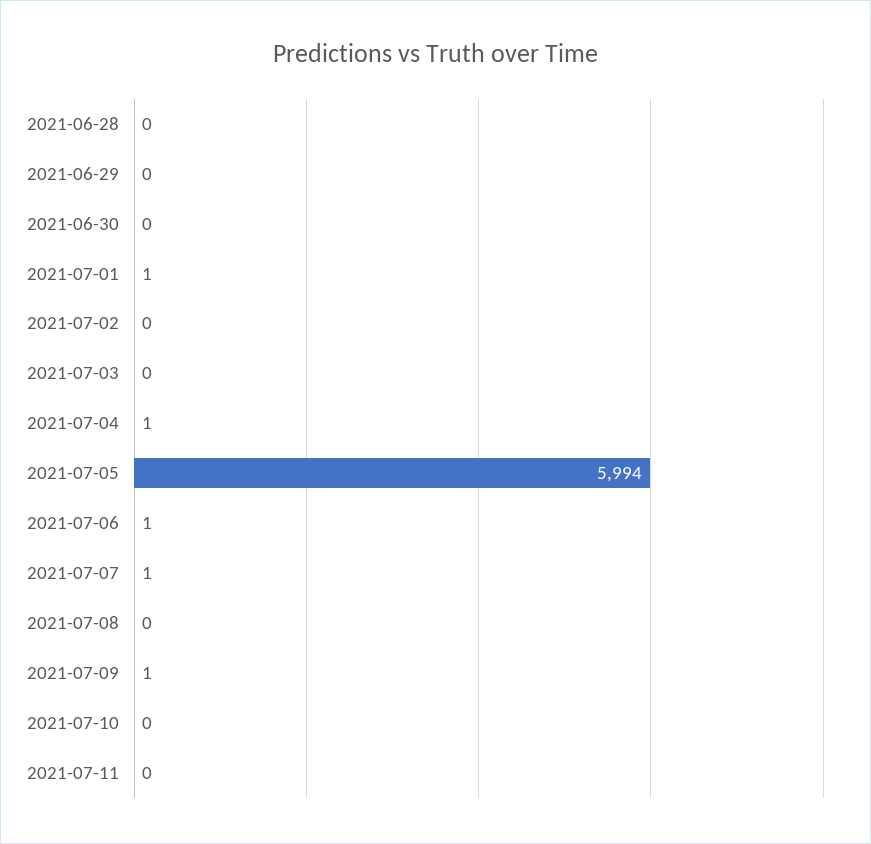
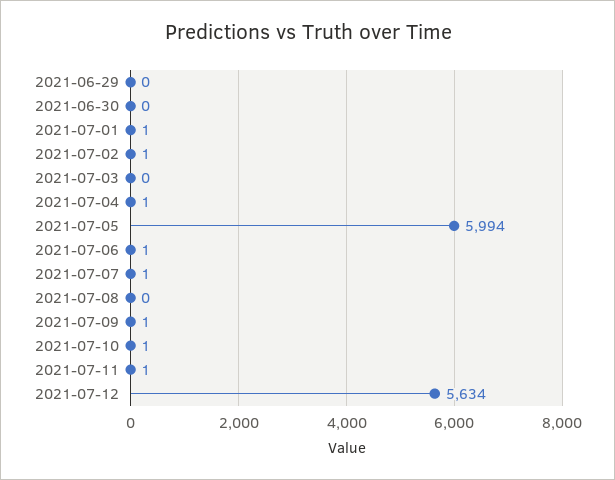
2021-06-28: 0 -> none
2021-07-02: 0 -> 1
2021-07-10: 0 -> 1
2021-07-11: 0 -> 1
2021-07-12: none -> 5634

